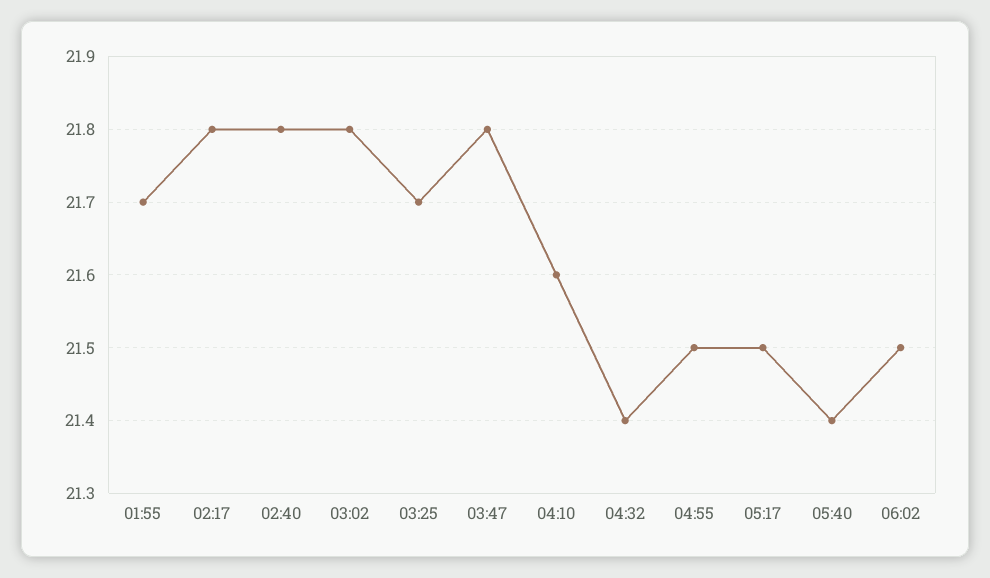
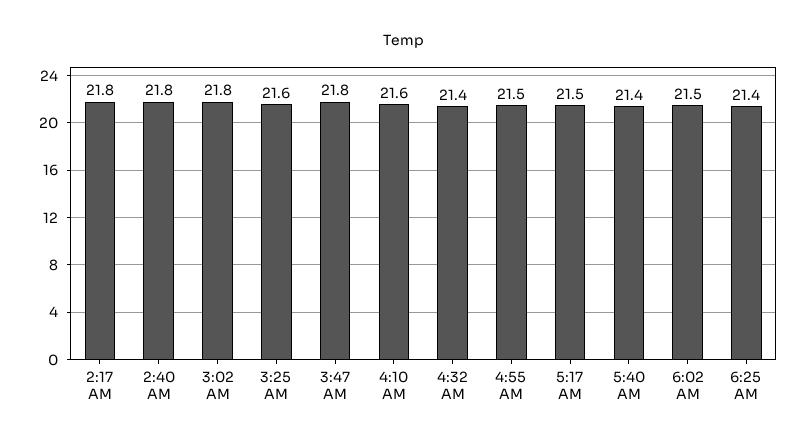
01:55: 21.7 -> none
03:25: 21.7 -> 21.6
6:25 AM: none -> 21.4

